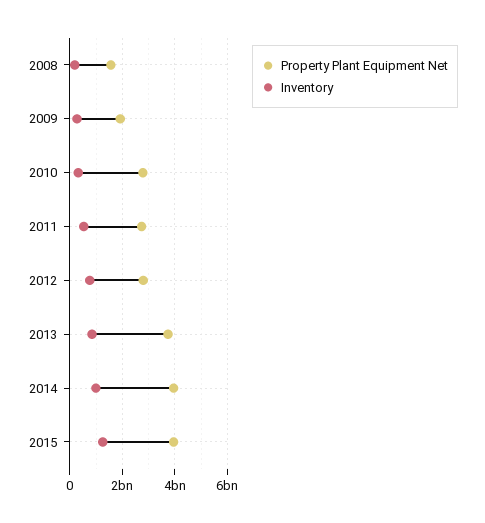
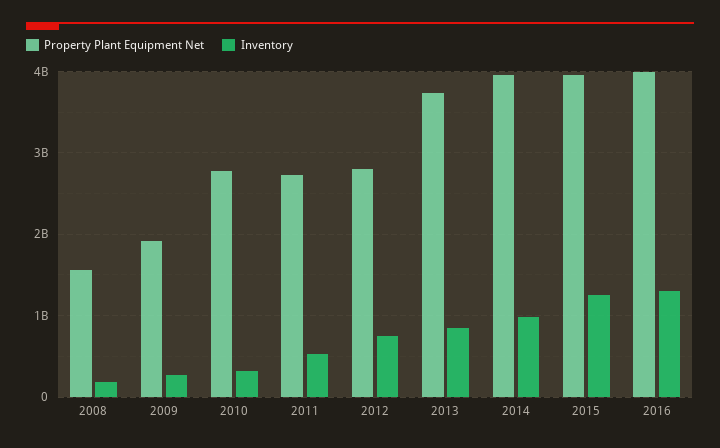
Property Plant Equipment Net, 2016: none -> 4000000000
Inventory, 2016: none -> 1300000000

